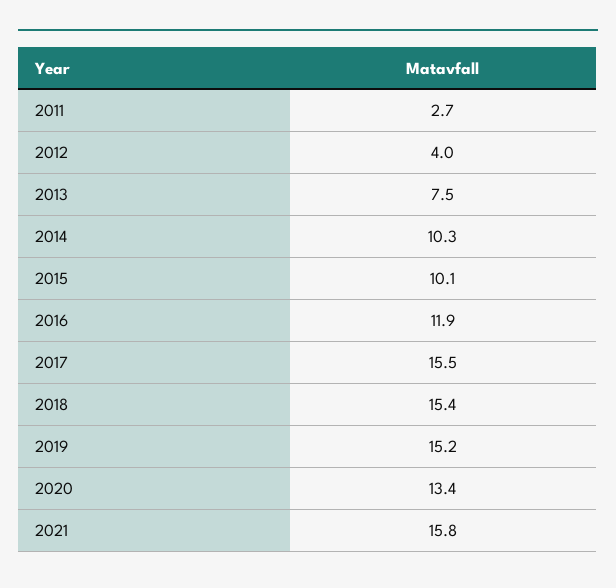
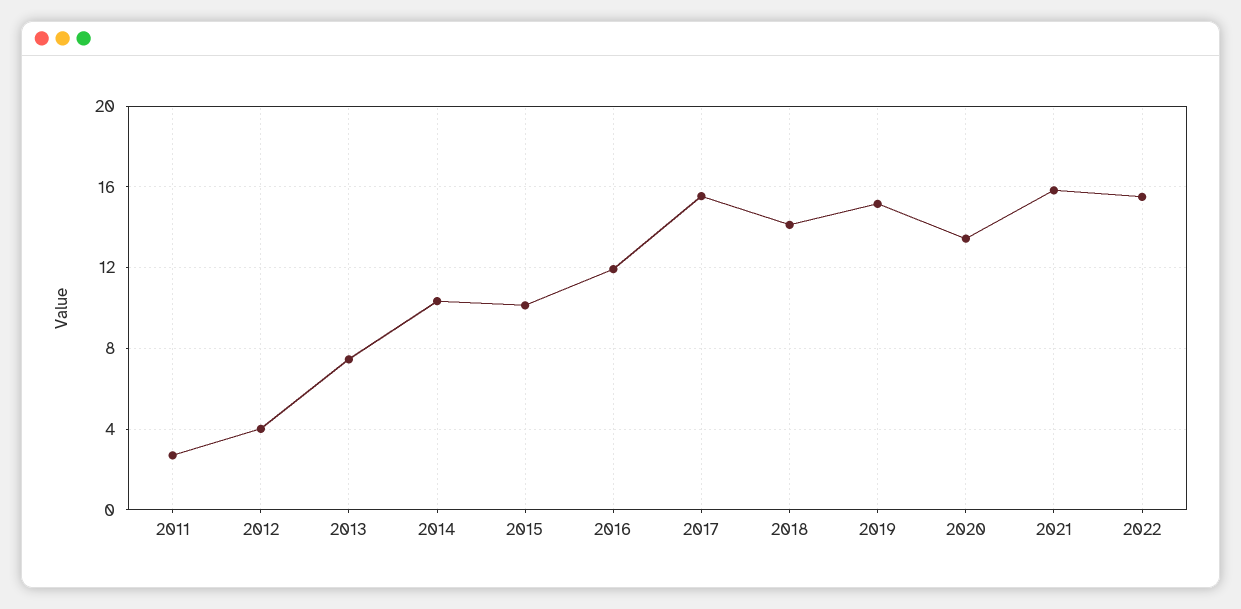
2018: 15.4 -> 14
2022: none -> 15.5

